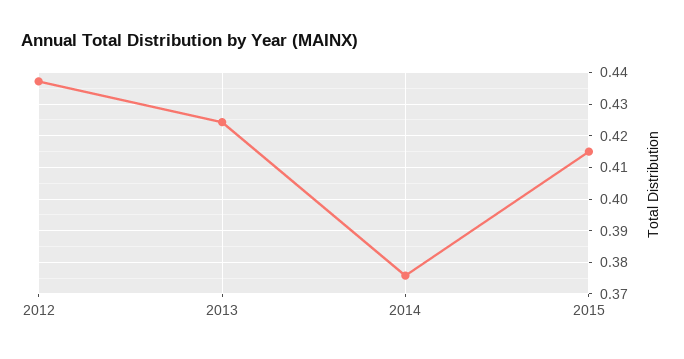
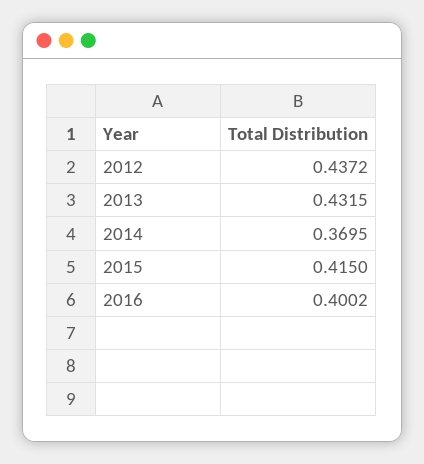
2013: 0.424 -> 0.4315
2014: 0.376 -> 0.3695
2016: none -> 0.4002

